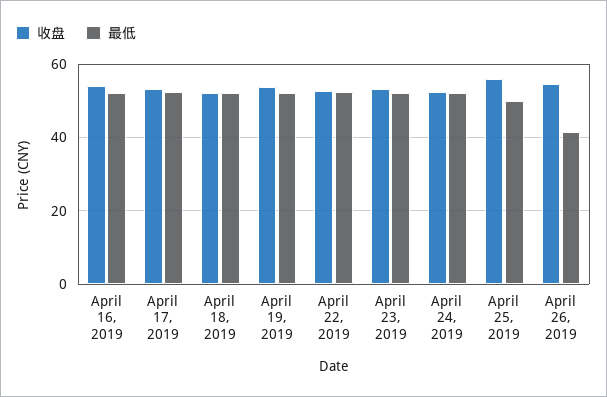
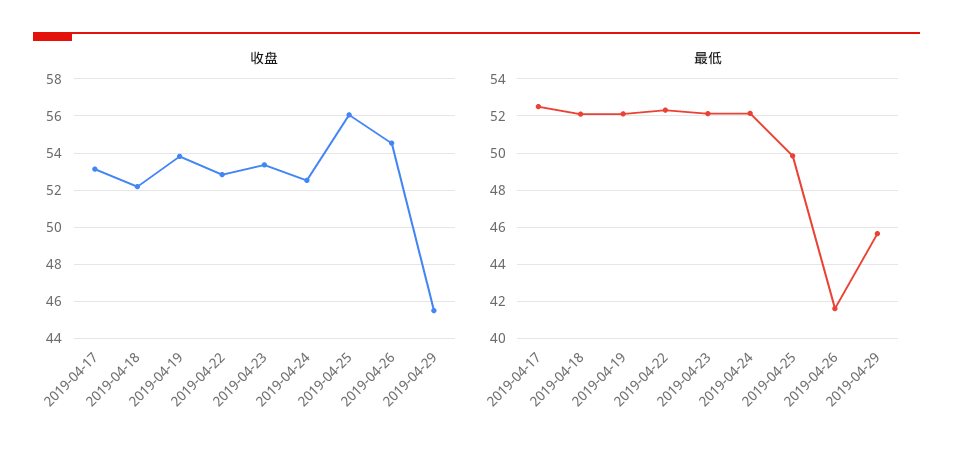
收盘, April 16, 2019: 54 -> none
最低, April 16, 2019: 52 -> none
收盘, 2019-04-29: none -> 45.5
最低, 2019-04-29: none -> 45.5

